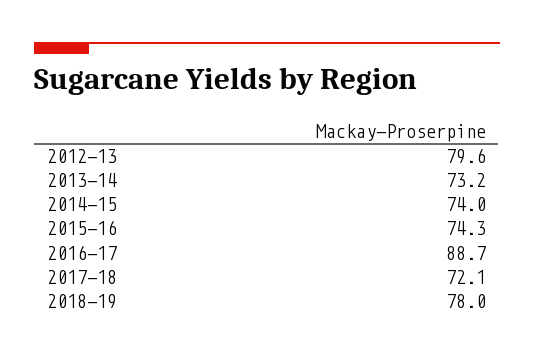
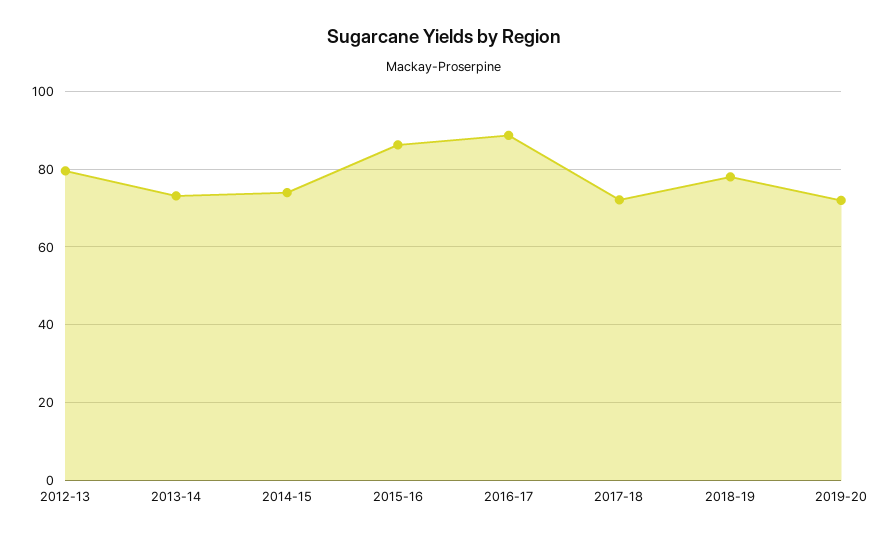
2015-16: 74.3 -> 86
2019-20: none -> 72

